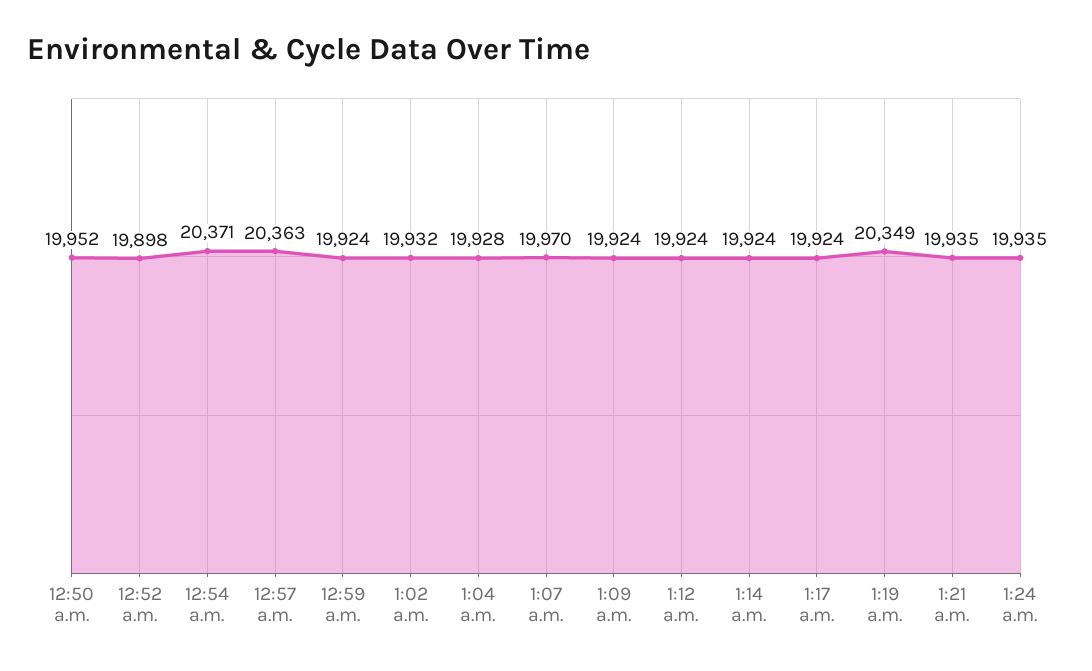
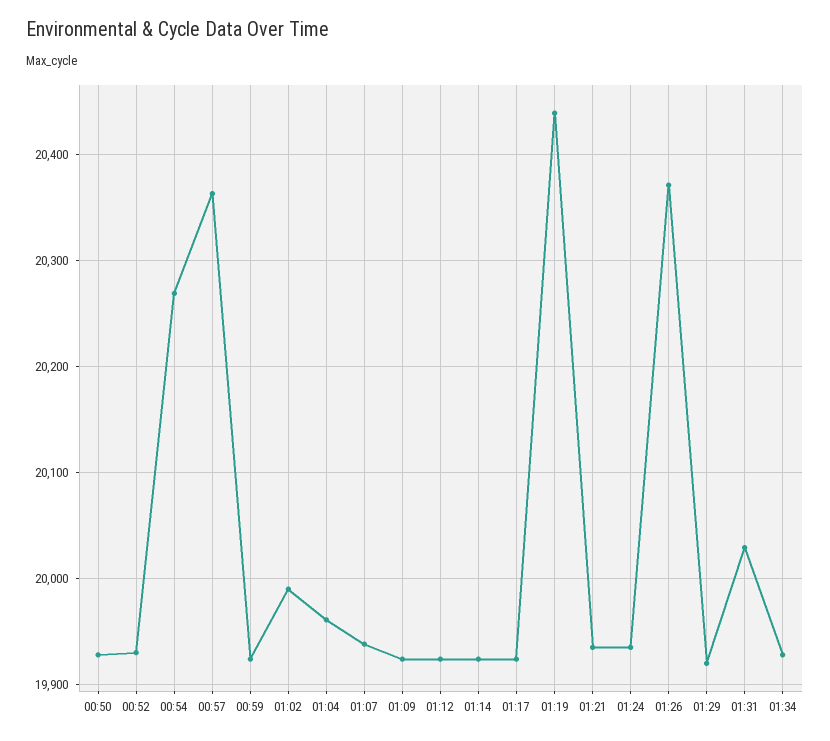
12:50 a.m.: 19952 -> 19930
12:52 a.m.: 19898 -> 19930
12:54 a.m.: 20371 -> 20270
1:02 a.m.: 19932 -> 19990
1:04 a.m.: 19928 -> 19960
1:07 a.m.: 19970 -> 19940
1:19 a.m.: 20349 -> 20440
01:26: none -> 20370
01:29: none -> 19920
01:31: none -> 20030
01:34: none -> 19930

